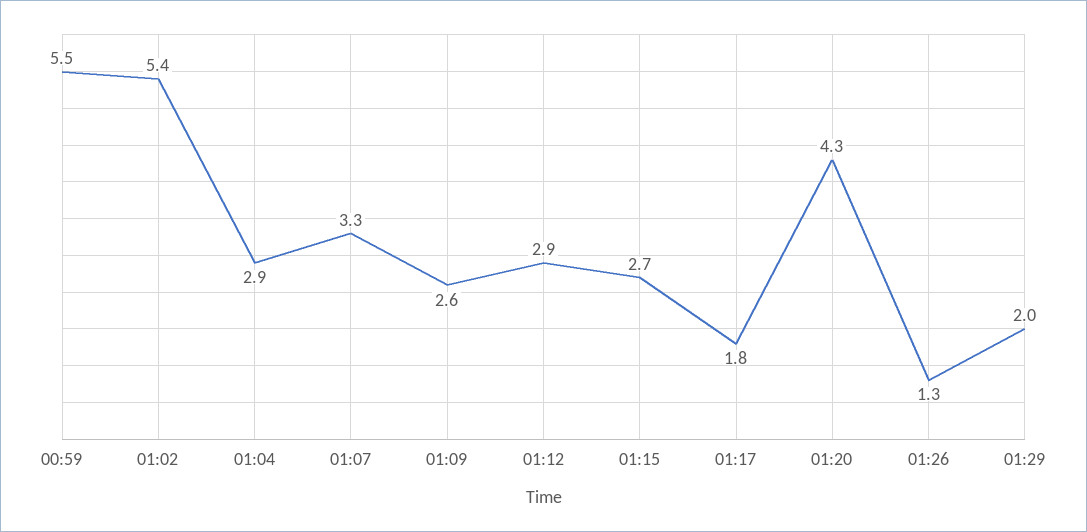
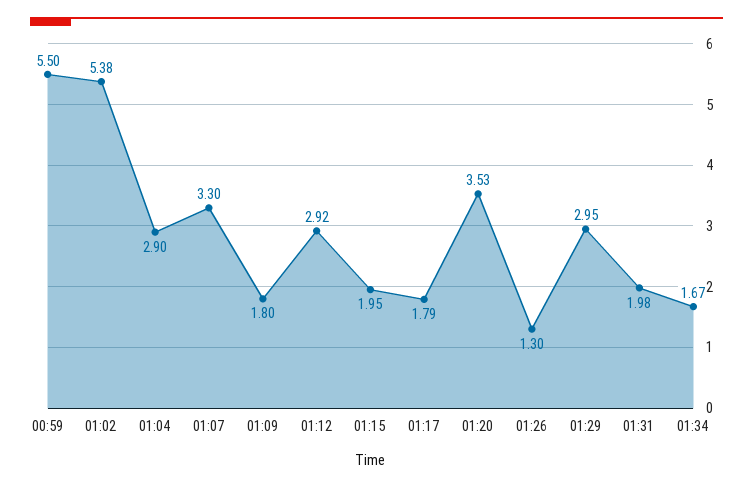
01:09: 2.6 -> 1.8
01:15: 2.7 -> 1.95
01:20: 4.3 -> 3.53
01:29: 2 -> 2.95
01:31: none -> 1.98
01:34: none -> 1.67

